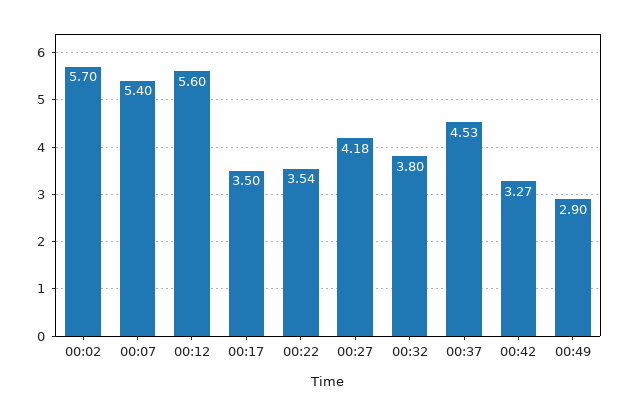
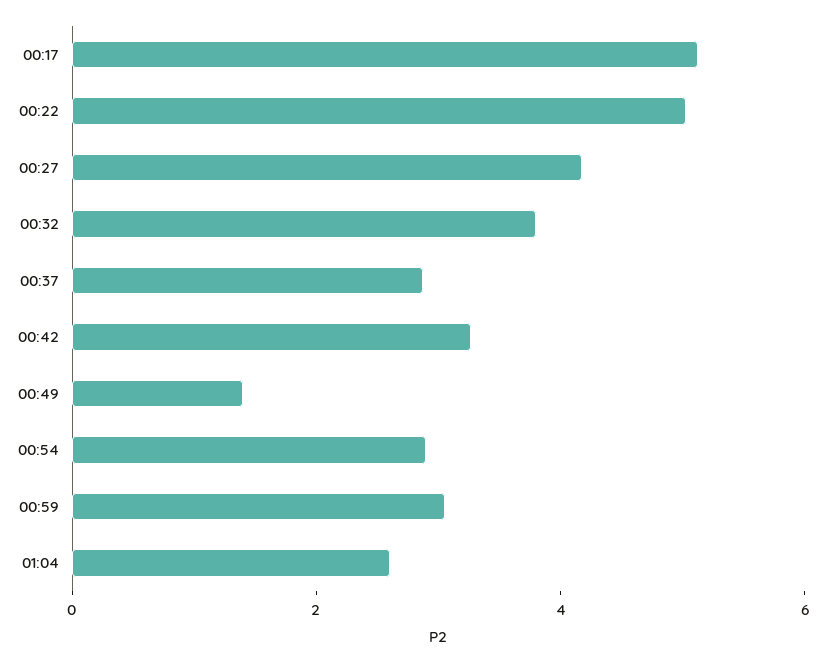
00:02: 5.7 -> none
00:07: 5.4 -> none
00:12: 5.6 -> none
00:17: 3.5 -> 5
00:22: 3.54 -> 5
00:37: 4.53 -> 3
00:49: 2.9 -> 1.5
00:54: none -> 3
00:59: none -> 3
01:04: none -> 2.5

